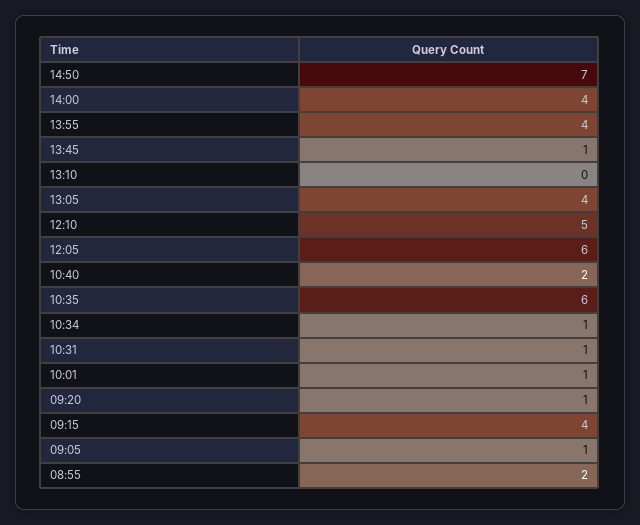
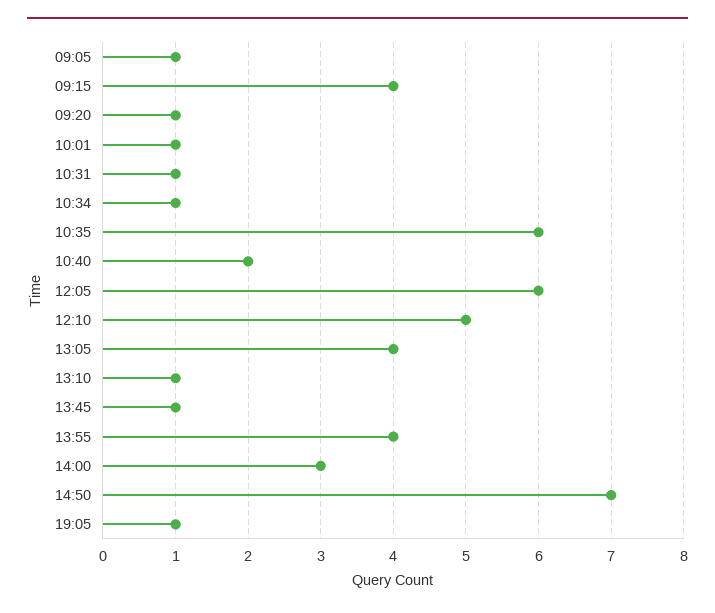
14:00: 4 -> 3
13:10: 0 -> 1
08:55: 2 -> none
19:05: none -> 1

